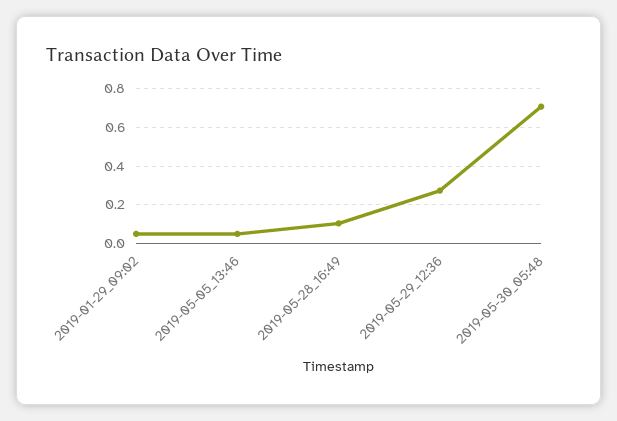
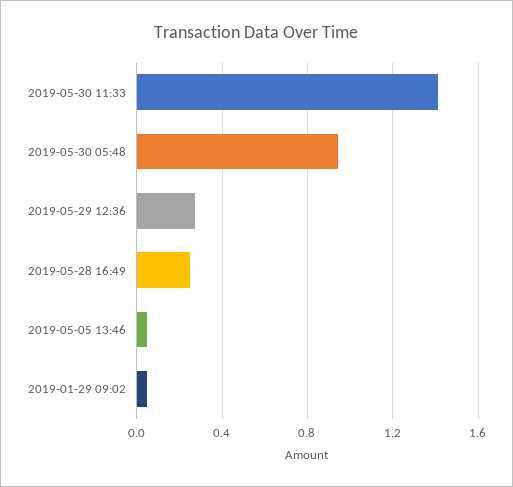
2019-05-28_16:49: 0.1 -> 0.25
2019-05-30_05:48: 0.7 -> 0.95
2019-05-30 11:33: none -> 1.4

